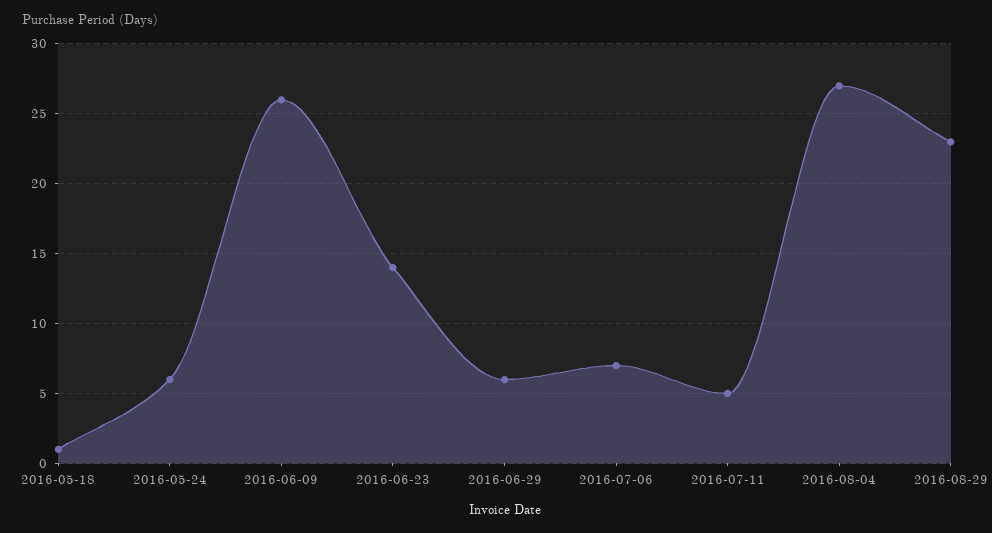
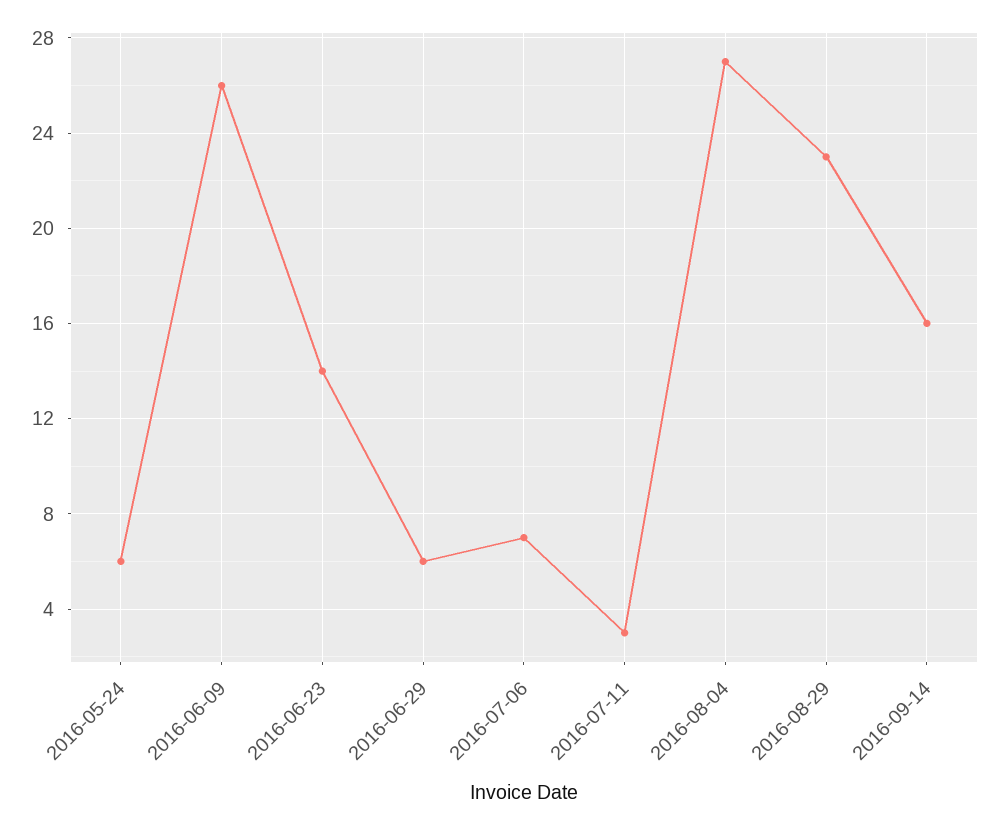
2016-05-18: 1 -> none
2016-07-11: 5 -> 3
2016-09-14: none -> 16

